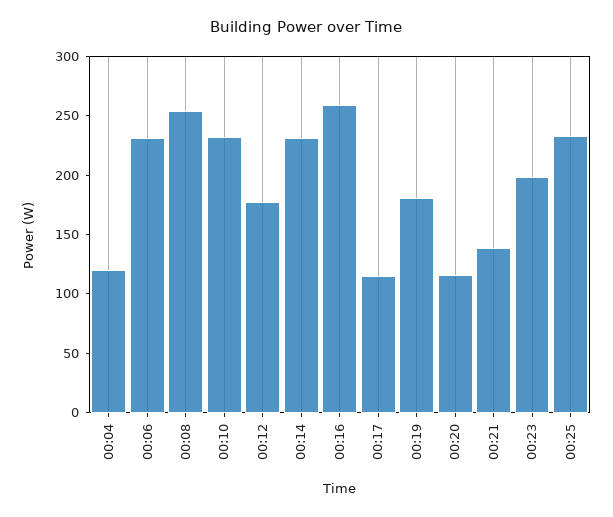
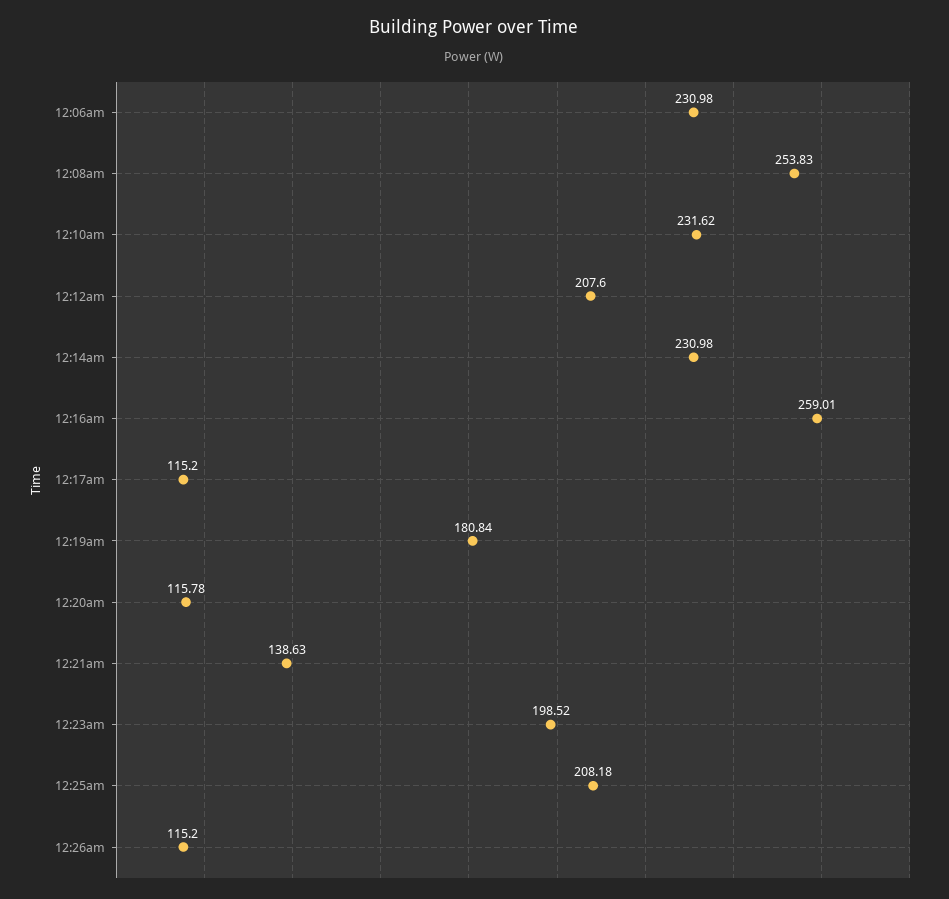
00:04: 120 -> none
00:12: 180 -> 207.6
00:25: 230 -> 208.18
12:26am: none -> 115.2

